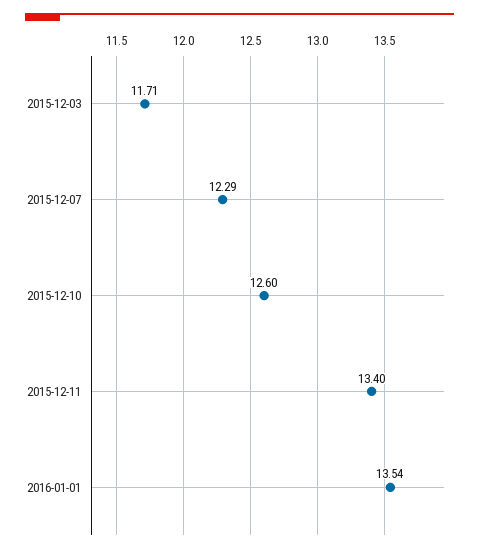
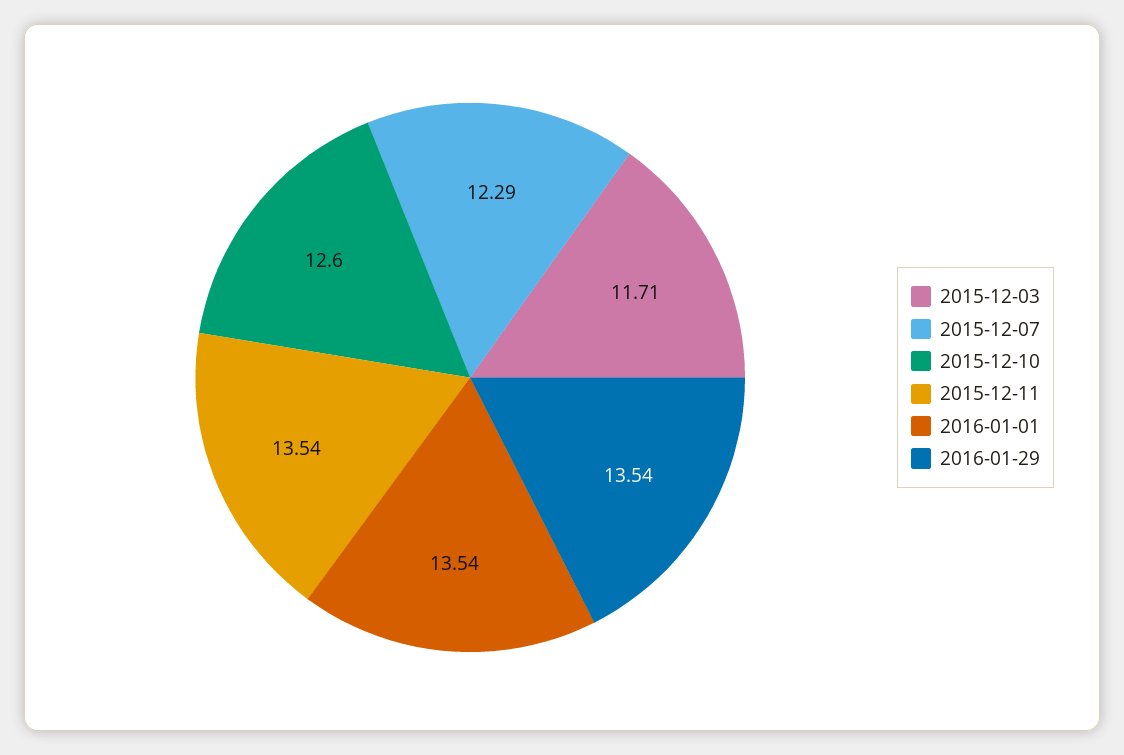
2015-12-11: 13.4 -> 13.54
2016-01-29: none -> 13.54

